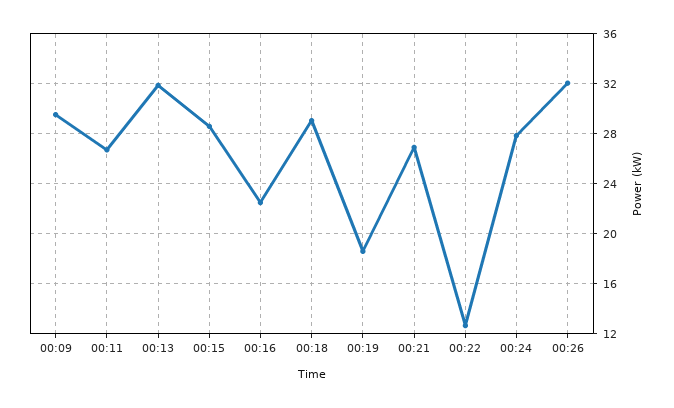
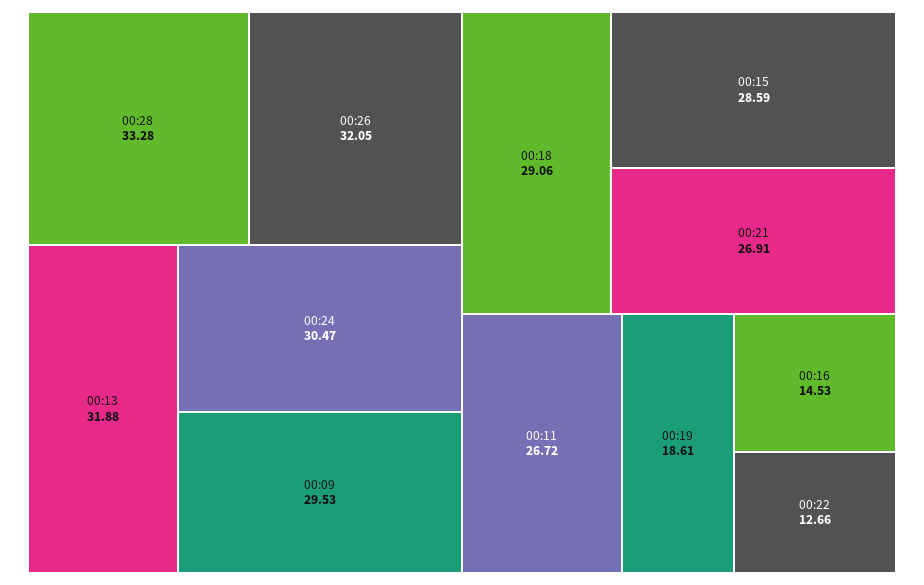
00:16: 22.5 -> 14.53
00:24: 28 -> 30.47
00:28: none -> 33.28

